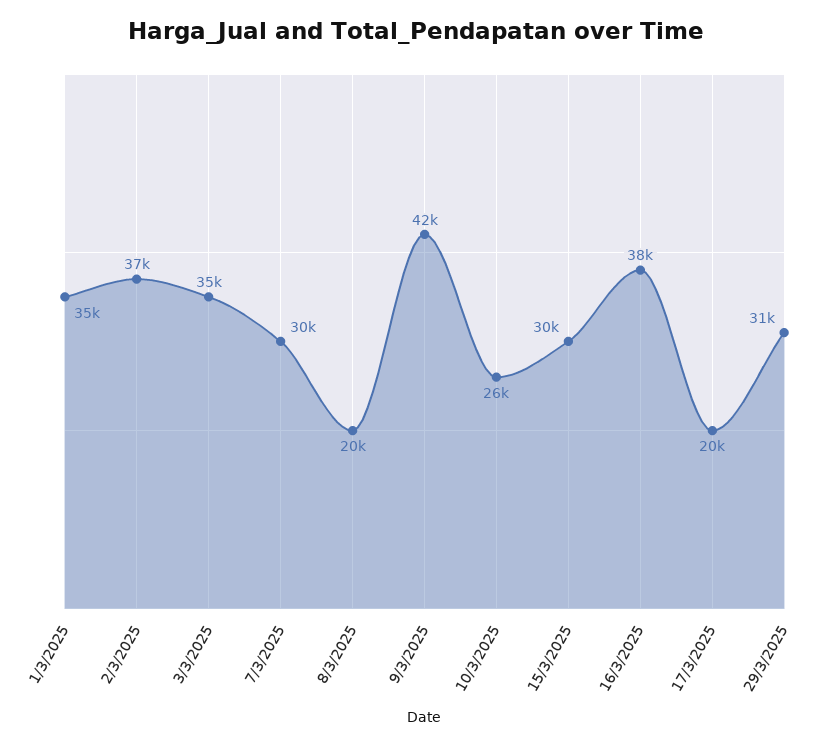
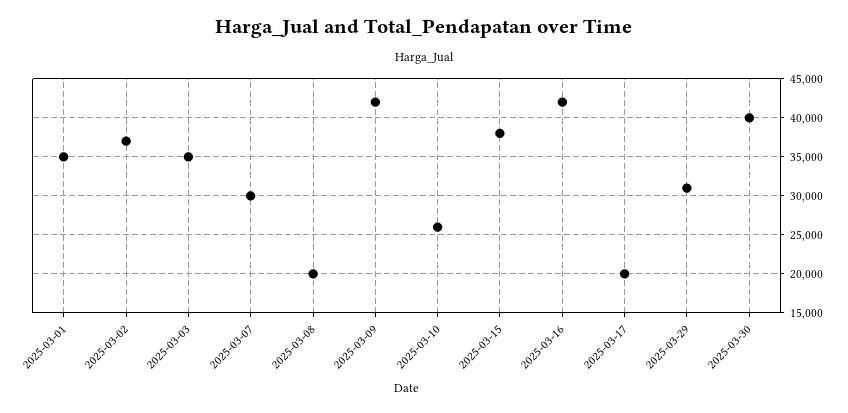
15/3/2025: 30000 -> 38000
16/3/2025: 38000 -> 42000
2025-03-30: none -> 40000

